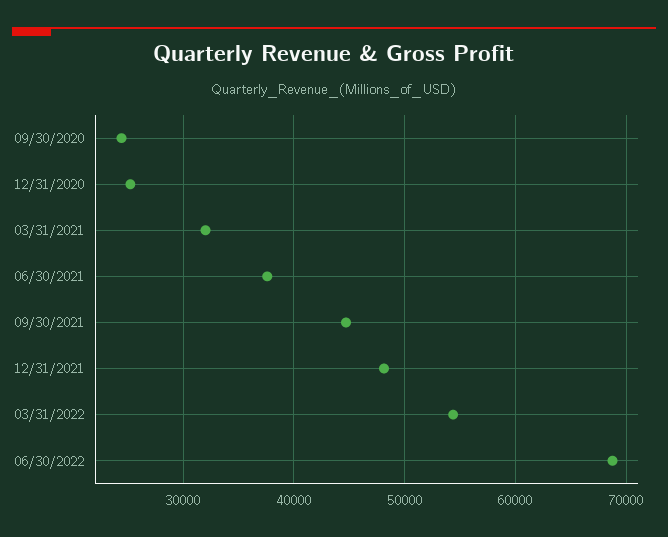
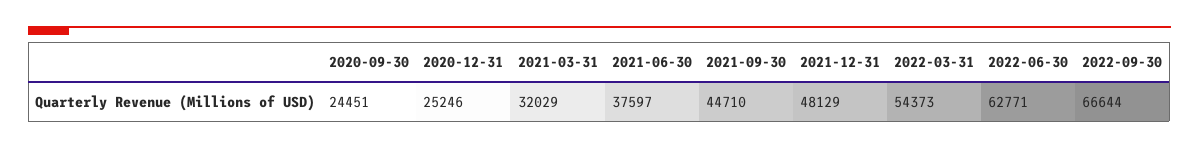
06/30/2022: 69000 -> 62771
2022-09-30: none -> 66644

